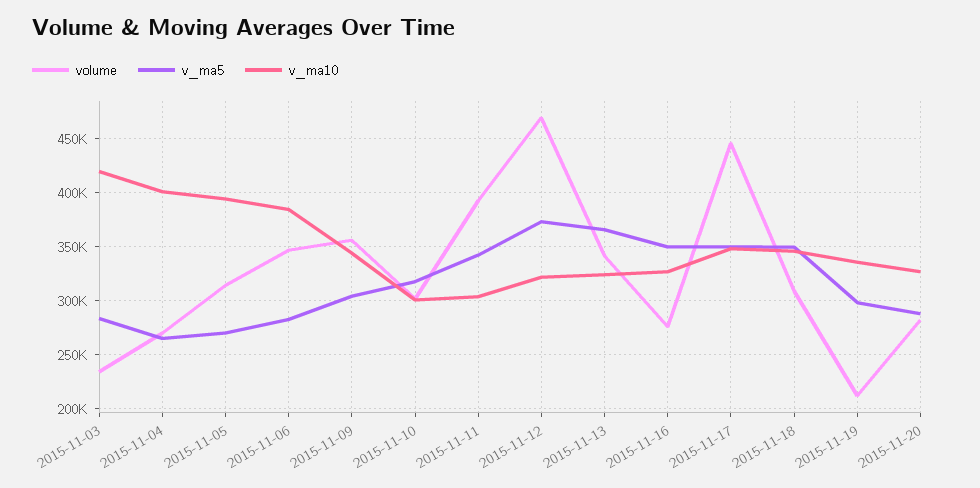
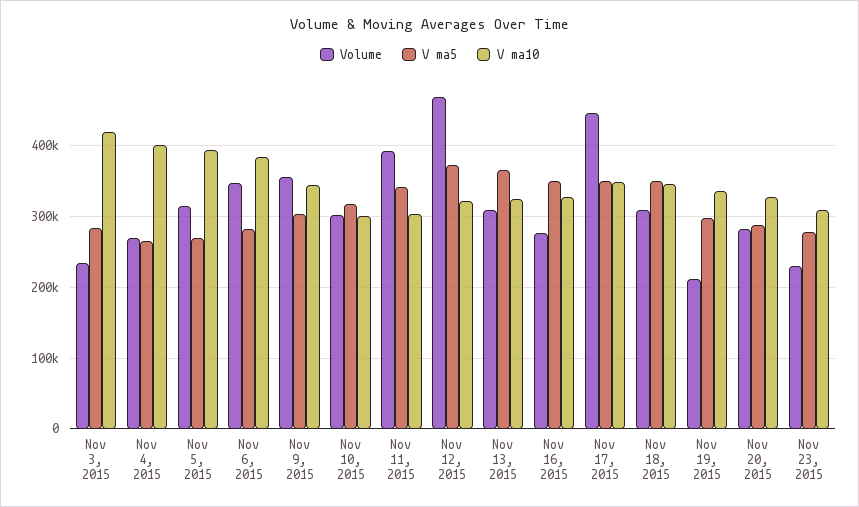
volume, 2015-11-13: 340000 -> 310000
volume, Nov 23, 2015: none -> 230000
v_ma5, Nov 23, 2015: none -> 280000
v_ma10, Nov 23, 2015: none -> 310000

